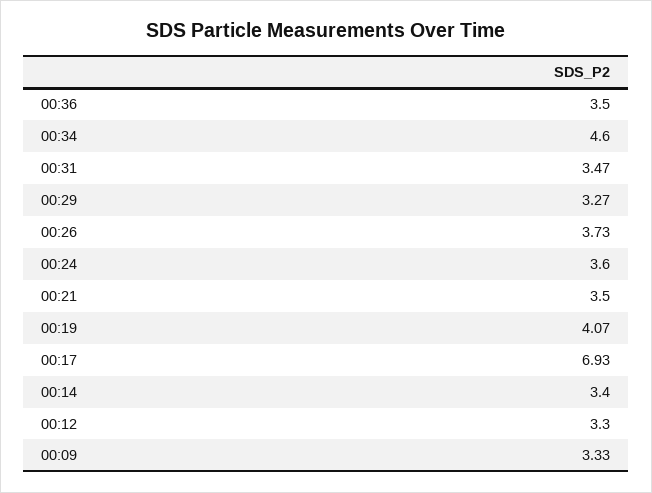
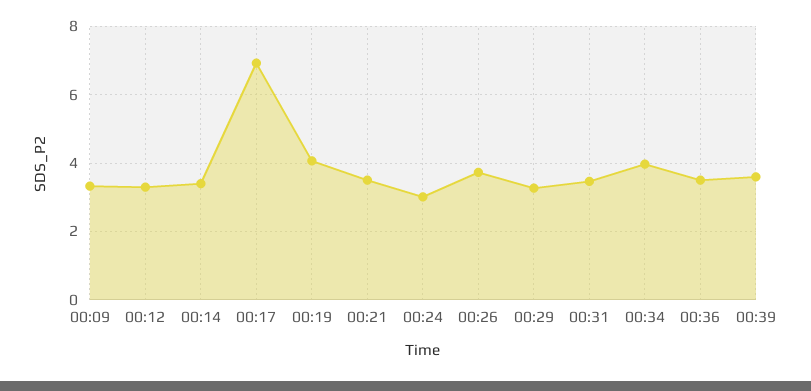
00:34: 4.6 -> 4
00:24: 3.6 -> 3
00:39: none -> 3.6

